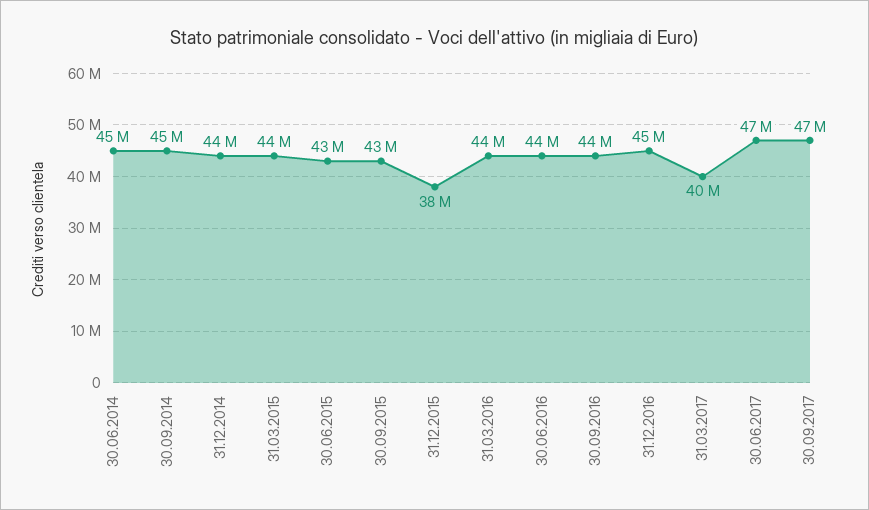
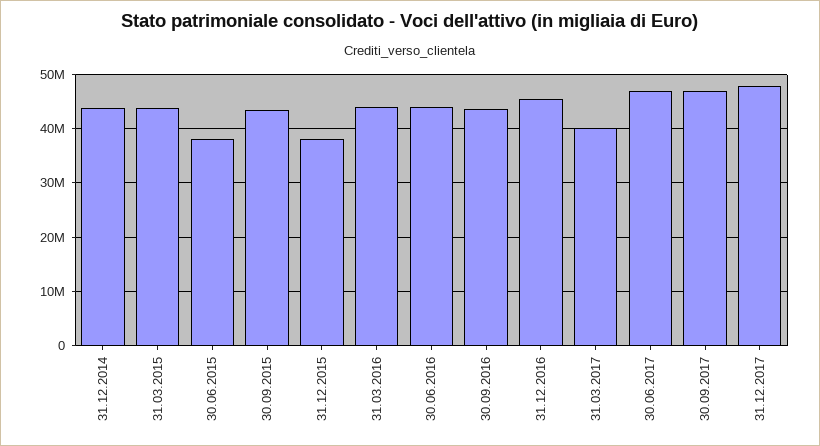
30.06.2014: 45000000 -> none
30.09.2014: 45000000 -> none
30.06.2015: 43000000 -> 38000000
31.12.2017: none -> 48000000

